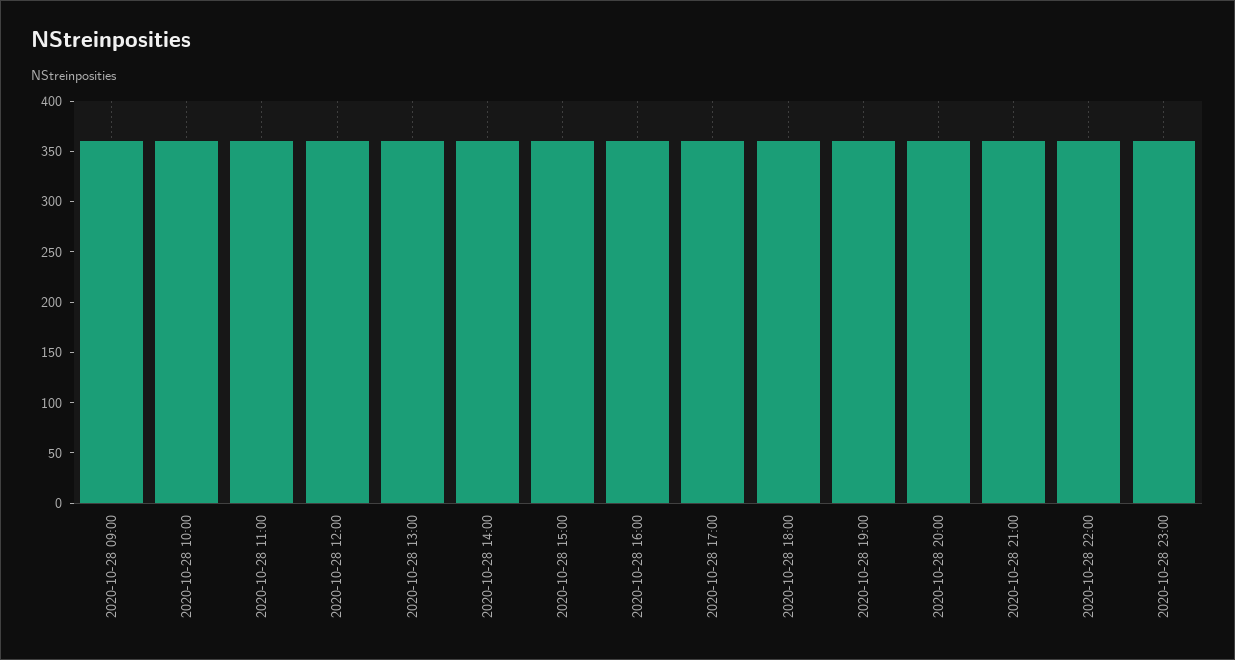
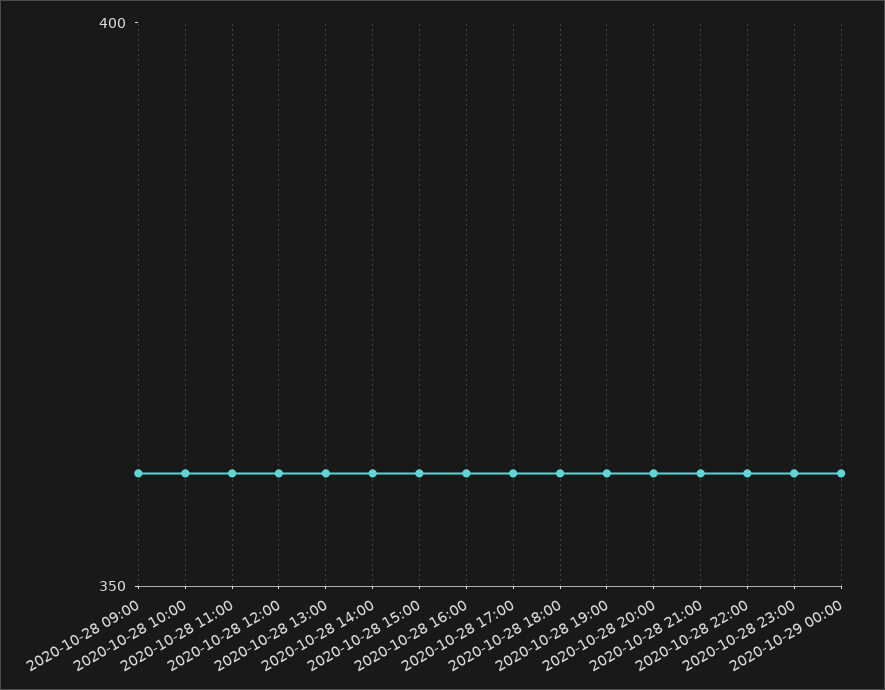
2020-10-29 00:00: none -> 360

